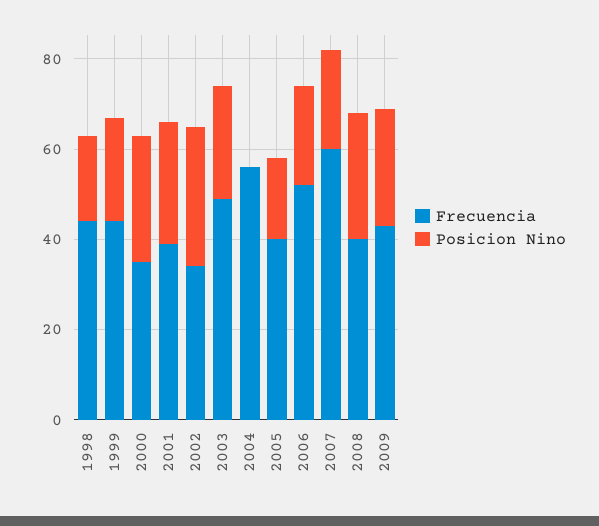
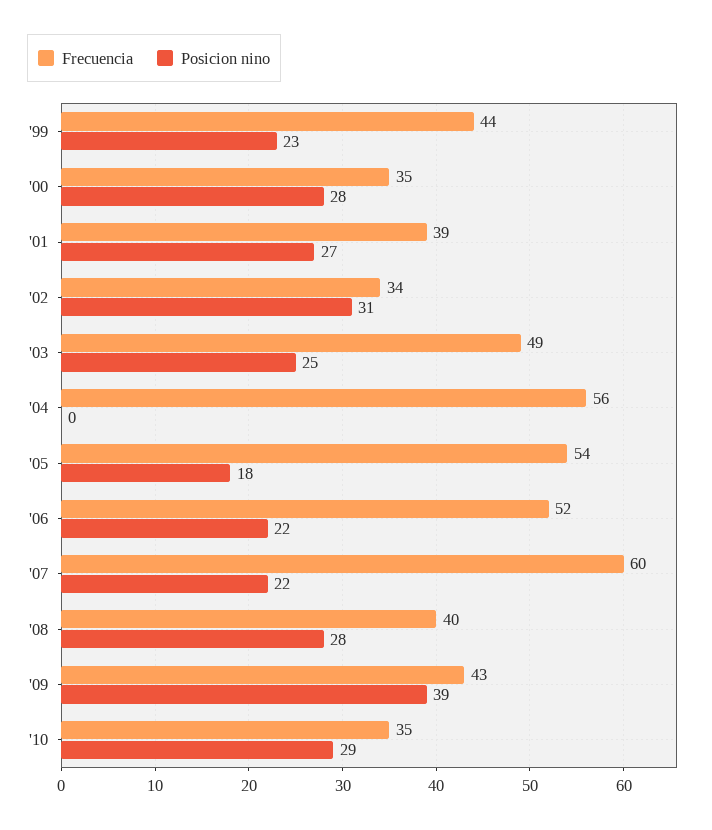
Frecuencia, 1998: 45 -> none
Posicion Nino, 1998: 20 -> none
Frecuencia, 2005: 40 -> 54
Posicion Nino, 2009: 25 -> 39
Frecuencia, '10: none -> 35
Posicion Nino, '10: none -> 29

